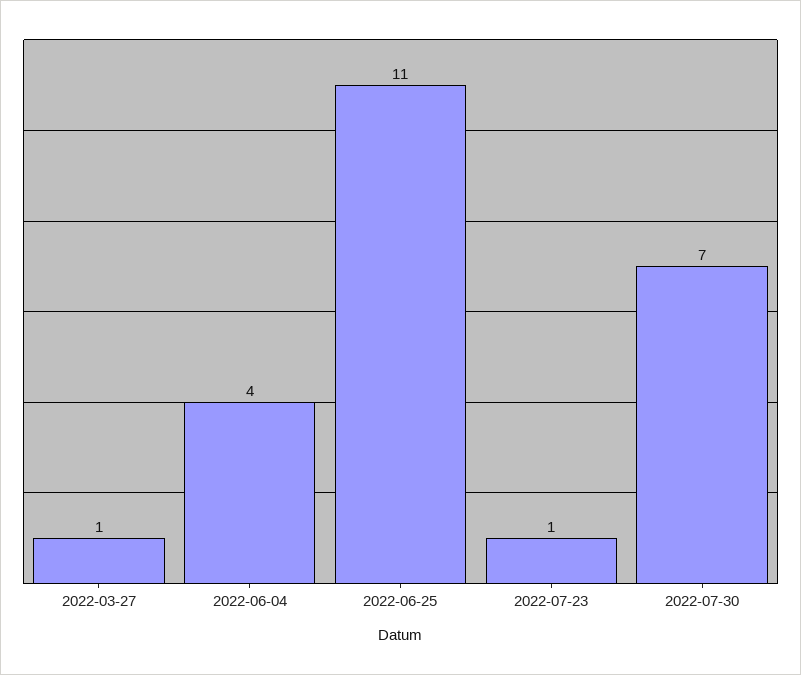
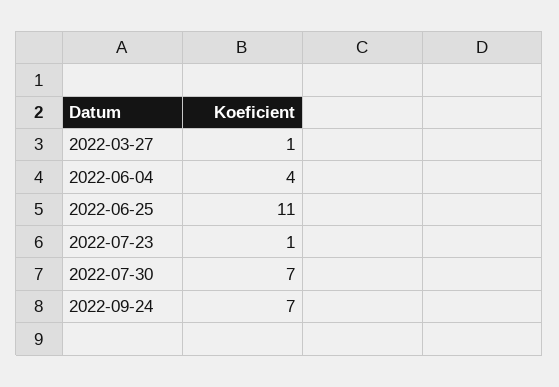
2022-09-24: none -> 7

